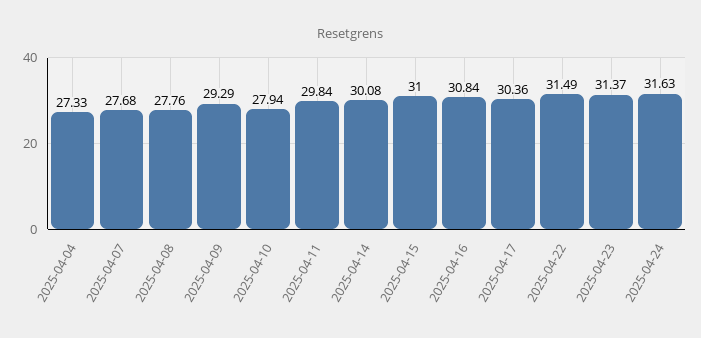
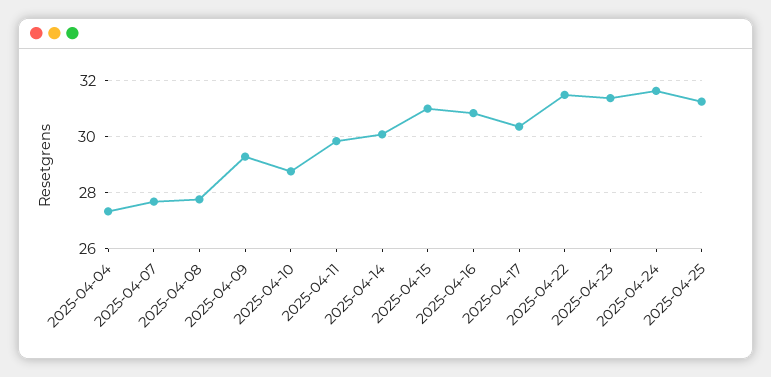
2025-04-10: 27.94 -> 28.75
2025-04-25: none -> 31.25

